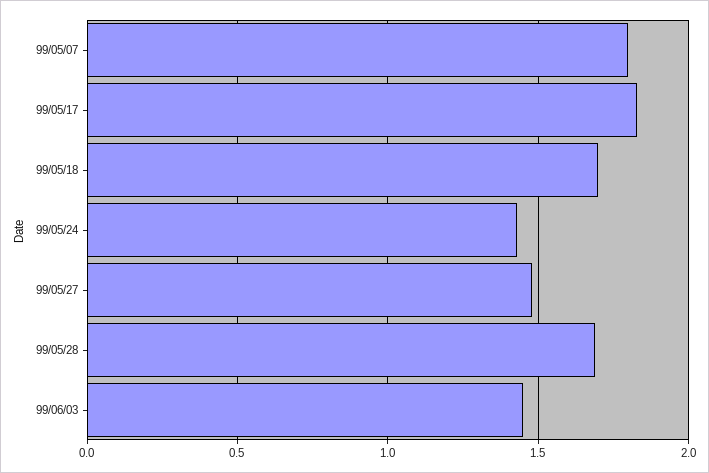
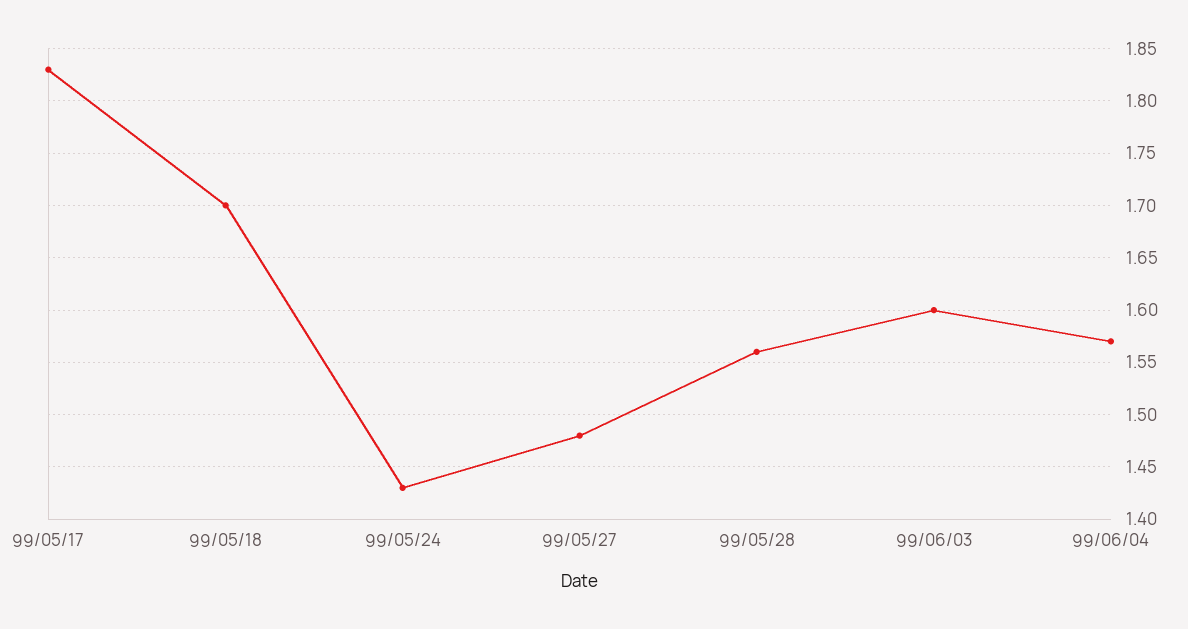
99/05/07: 1.8 -> none
99/05/28: 1.7 -> 1.56
99/06/03: 1.45 -> 1.6
99/06/04: none -> 1.57

